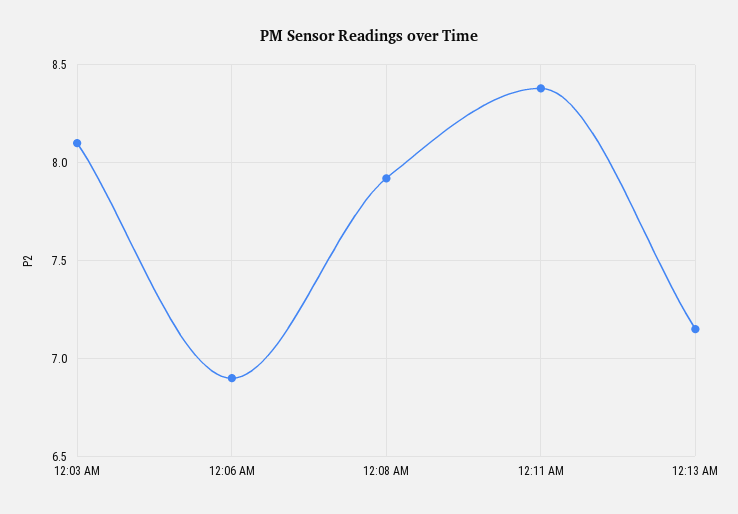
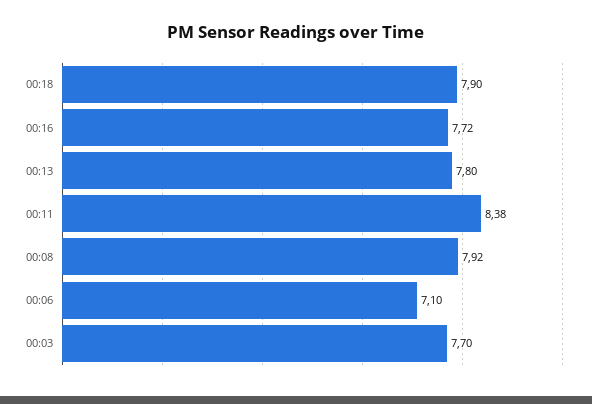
12:03 AM: 8.1 -> 7.7
12:06 AM: 6.9 -> 7.1
12:13 AM: 7.15 -> 7.8
00:18: none -> 7.9
00:16: none -> 7.72

